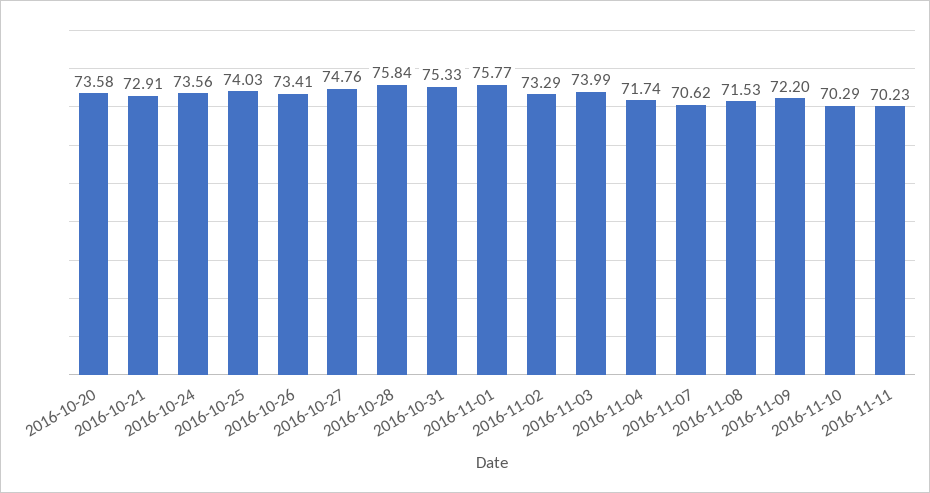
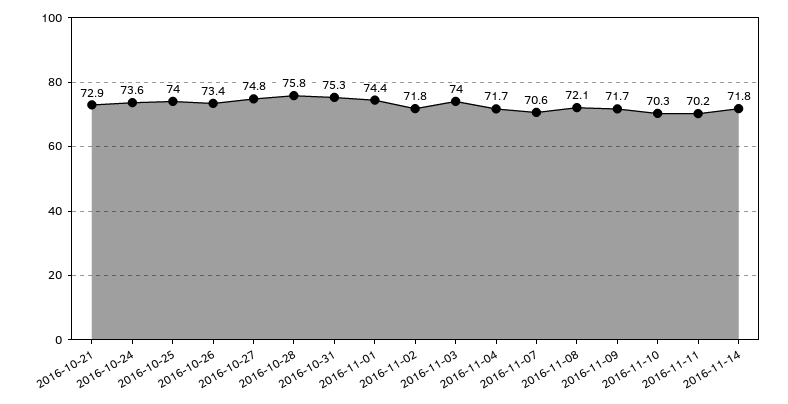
2016-10-20: 73.58 -> none
2016-11-01: 75.77 -> 74.4
2016-11-02: 73.29 -> 71.8
2016-11-08: 71.53 -> 72.1
2016-11-09: 72.2 -> 71.7
2016-11-14: none -> 71.8

